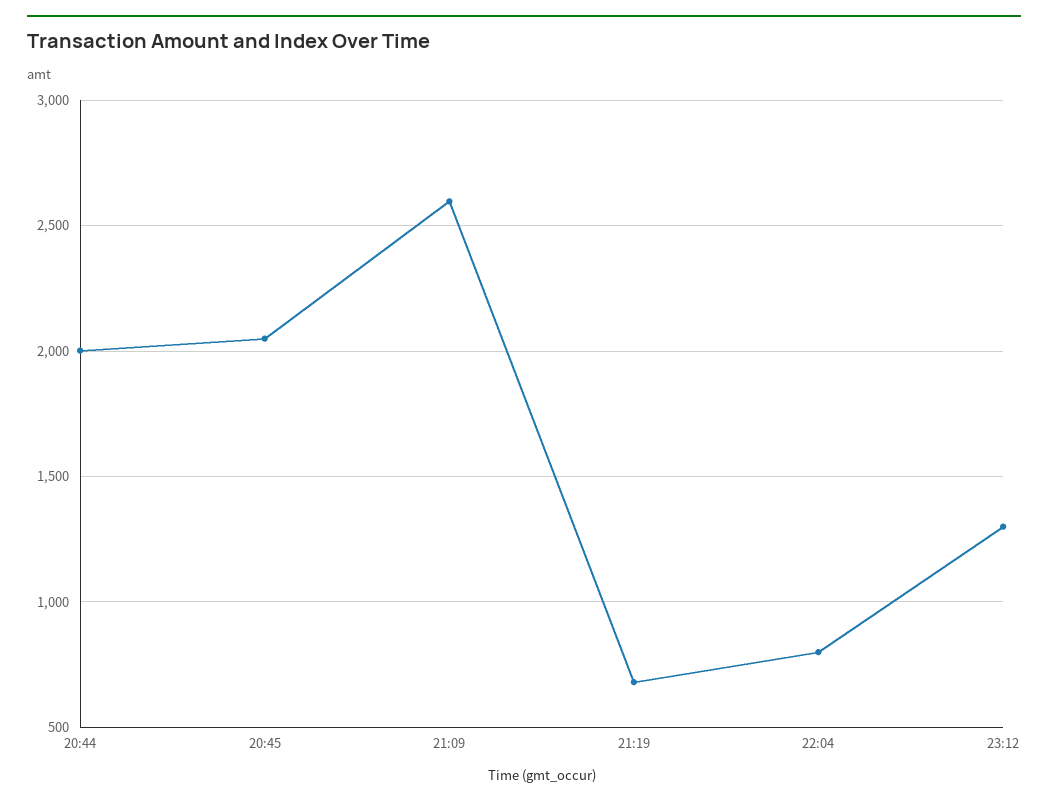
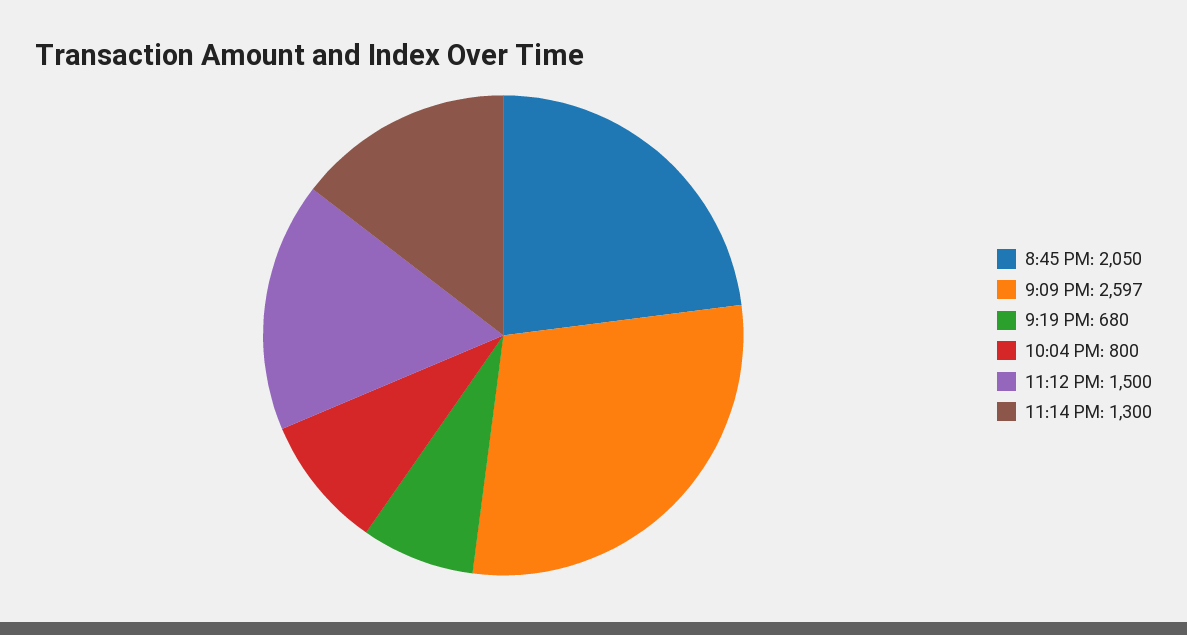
20:44: 2000 -> none
23:12: 1300 -> 1500
11:14 PM: none -> 1300

